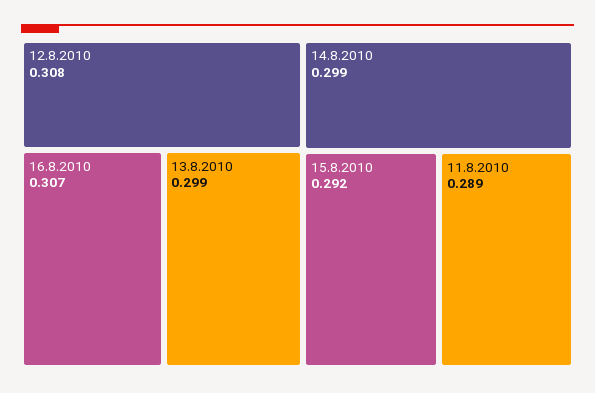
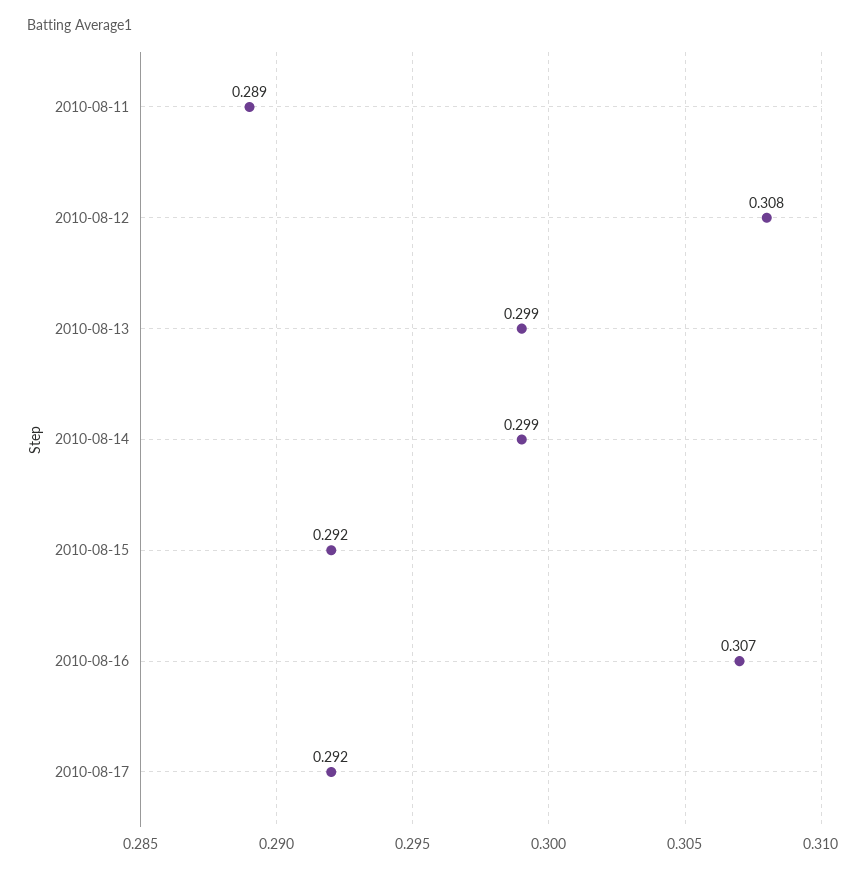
2010-08-17: none -> 0.292

